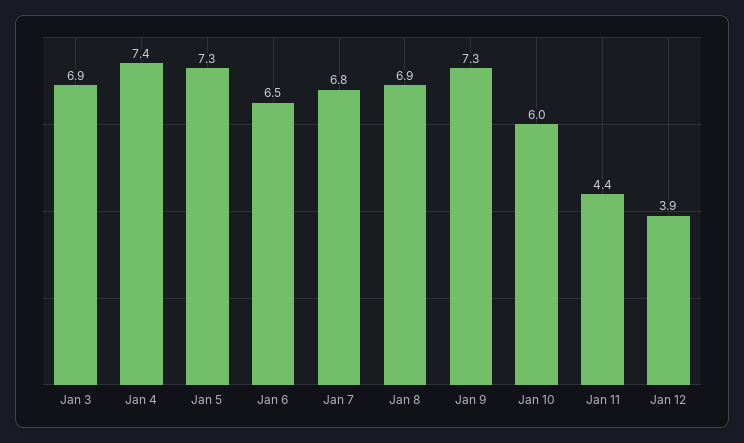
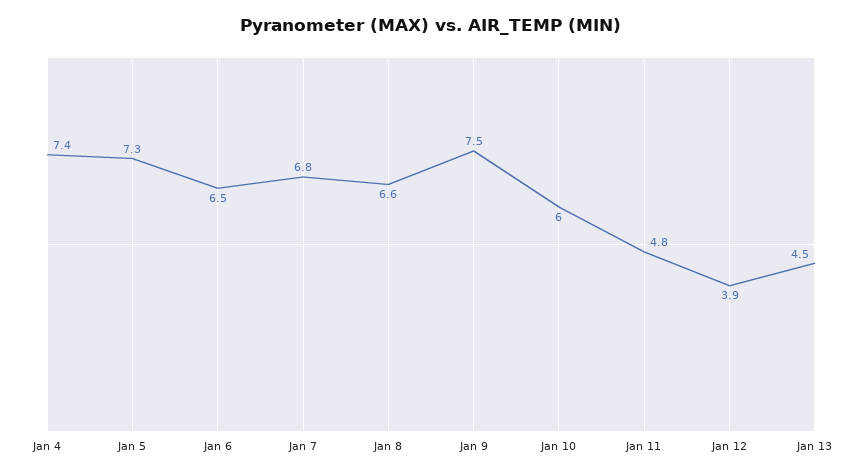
Jan 3: 6.9 -> none
Jan 8: 6.9 -> 6.6
Jan 9: 7.3 -> 7.5
Jan 11: 4.4 -> 4.8
Jan 13: none -> 4.5

